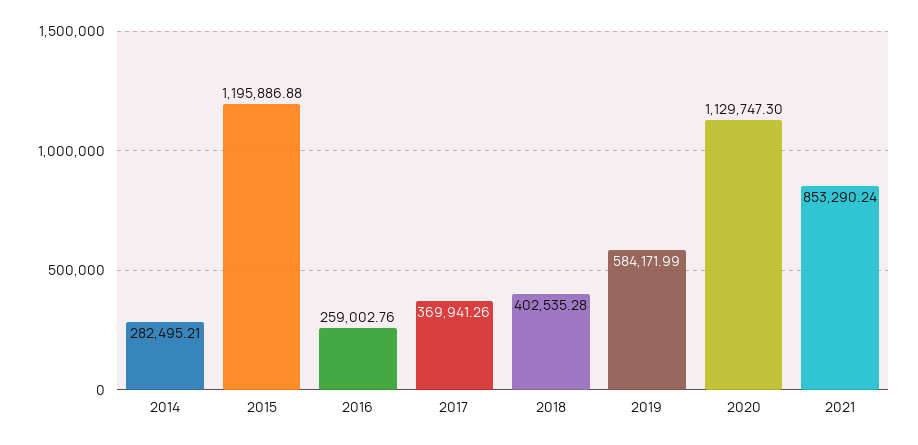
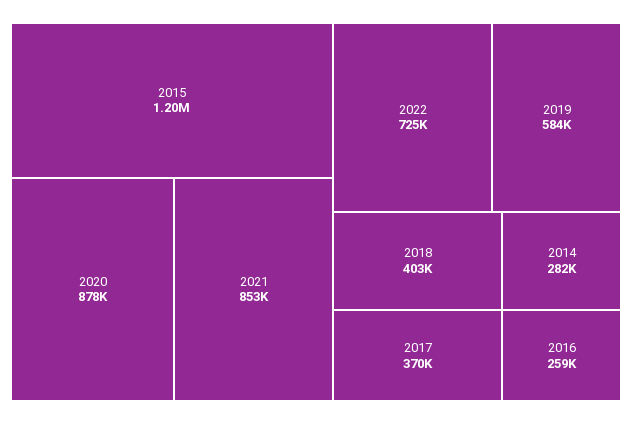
2020: 1129747.3 -> 878000
2022: none -> 725000

